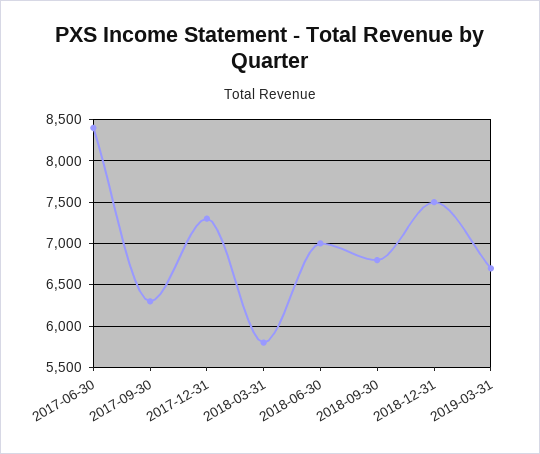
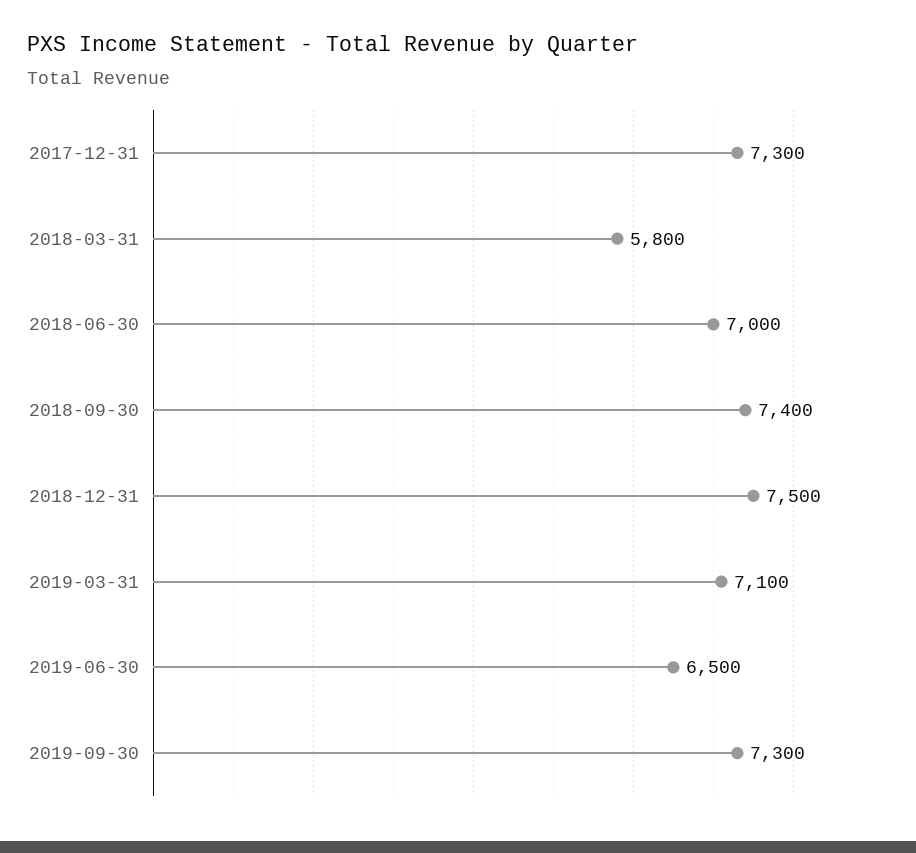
2017-06-30: 8400 -> none
2017-09-30: 6300 -> none
2018-09-30: 6800 -> 7400
2019-03-31: 6700 -> 7100
2019-06-30: none -> 6500
2019-09-30: none -> 7300

